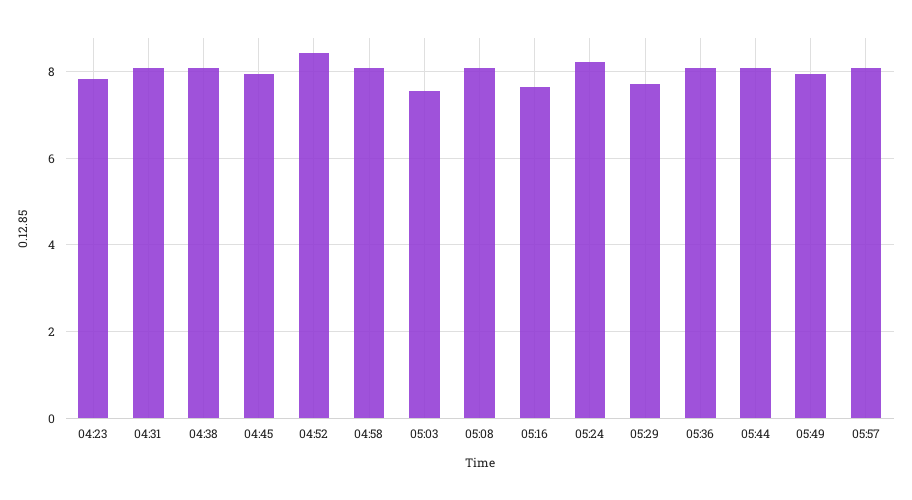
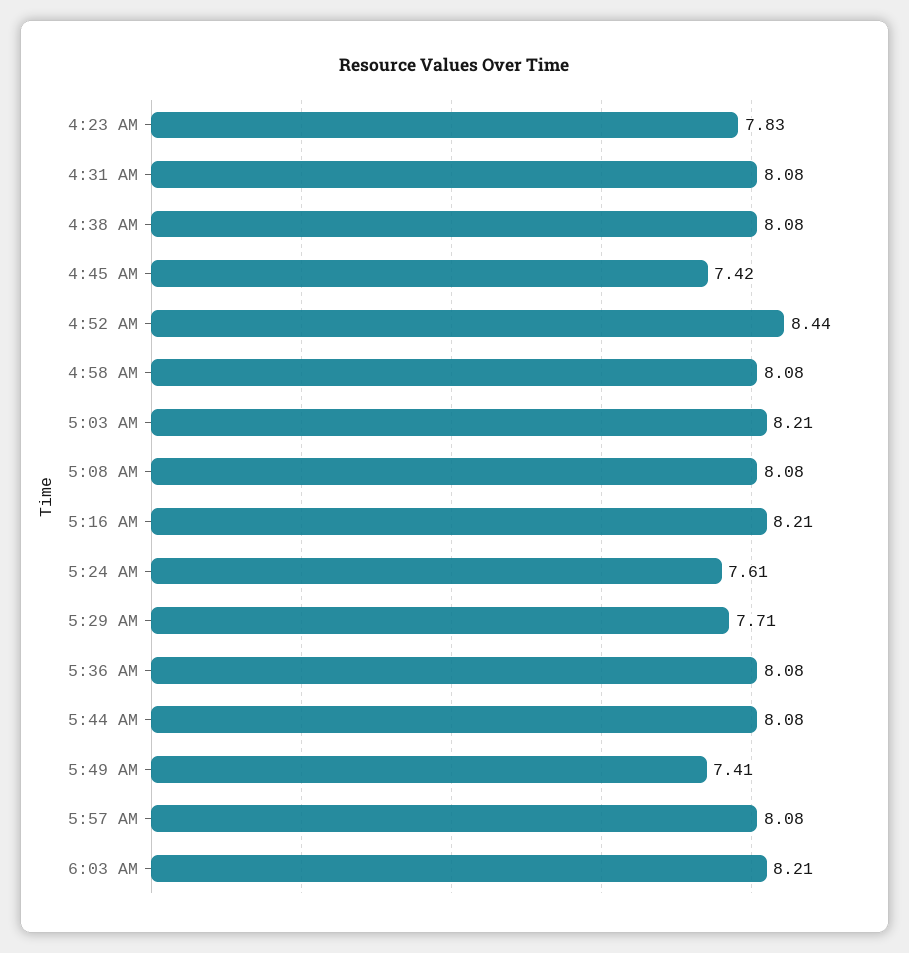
04:45: 8 -> 7.42
05:03: 7.6 -> 8.21
05:16: 7.6 -> 8.21
05:24: 8.2 -> 7.61
05:49: 8 -> 7.41
6:03 AM: none -> 8.21

